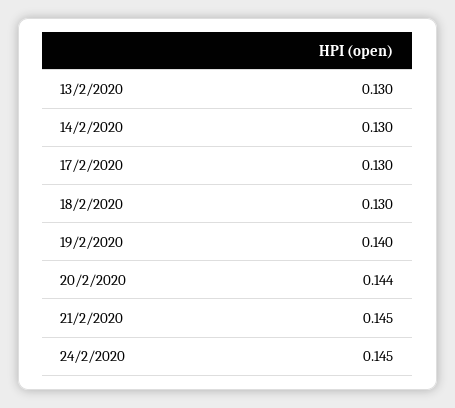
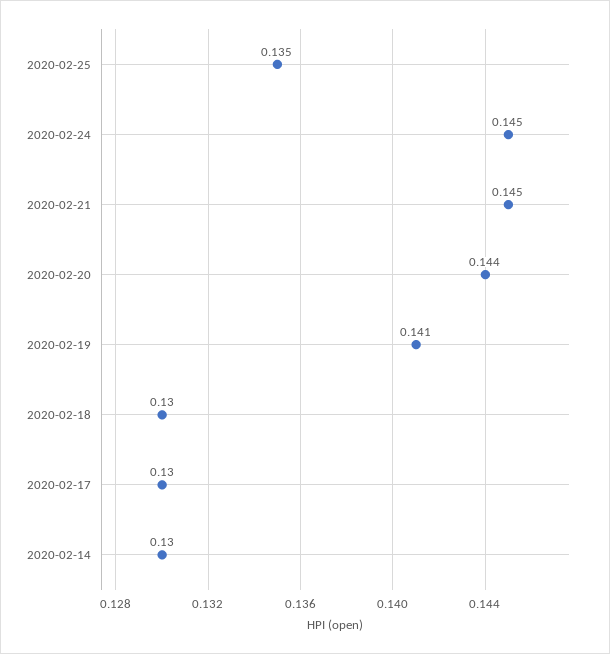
13/2/2020: 0.13 -> none
19/2/2020: 0.14 -> 0.141
2020-02-25: none -> 0.135

